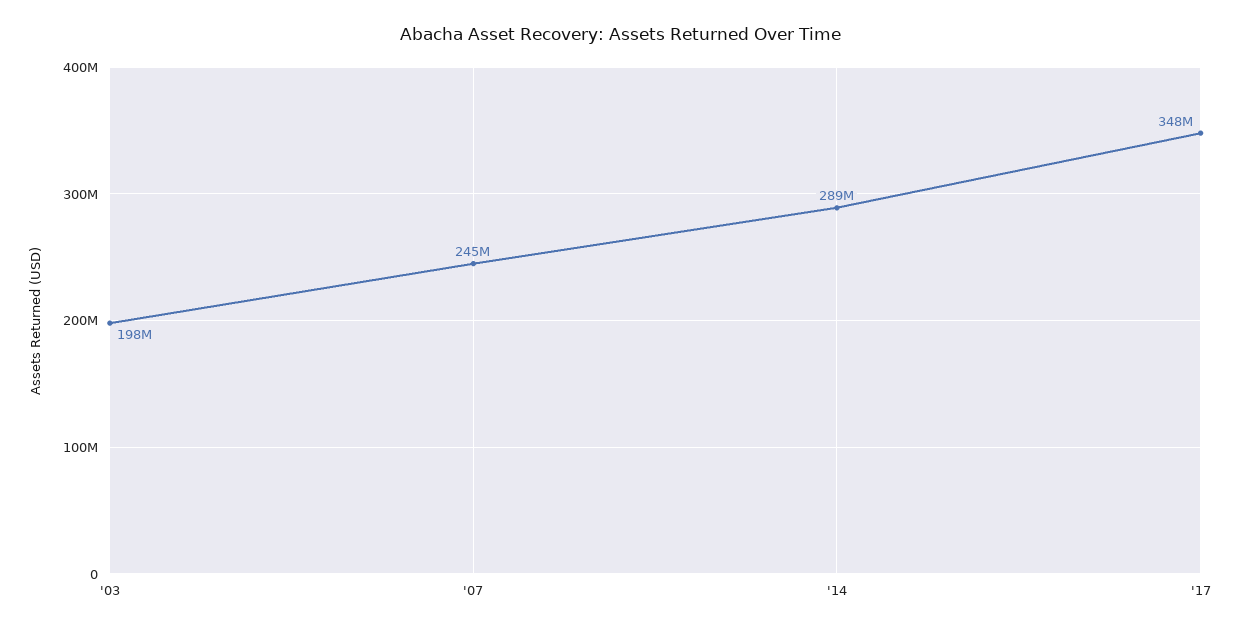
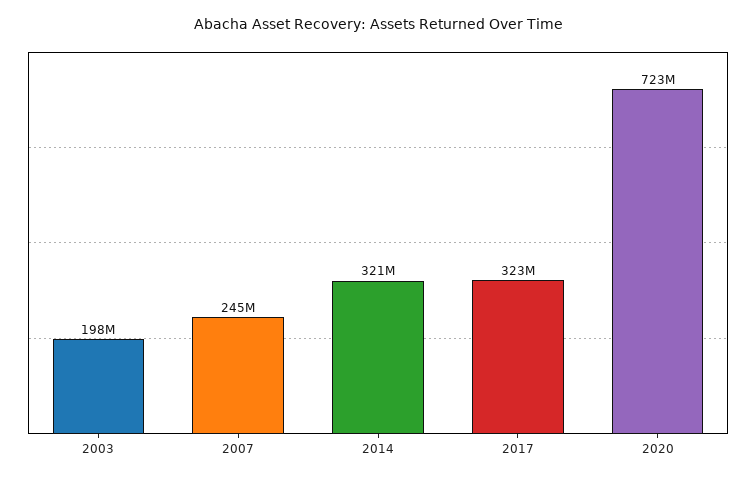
'14: 289000000 -> 321000000
'17: 348000000 -> 323000000
2020: none -> 723000000

